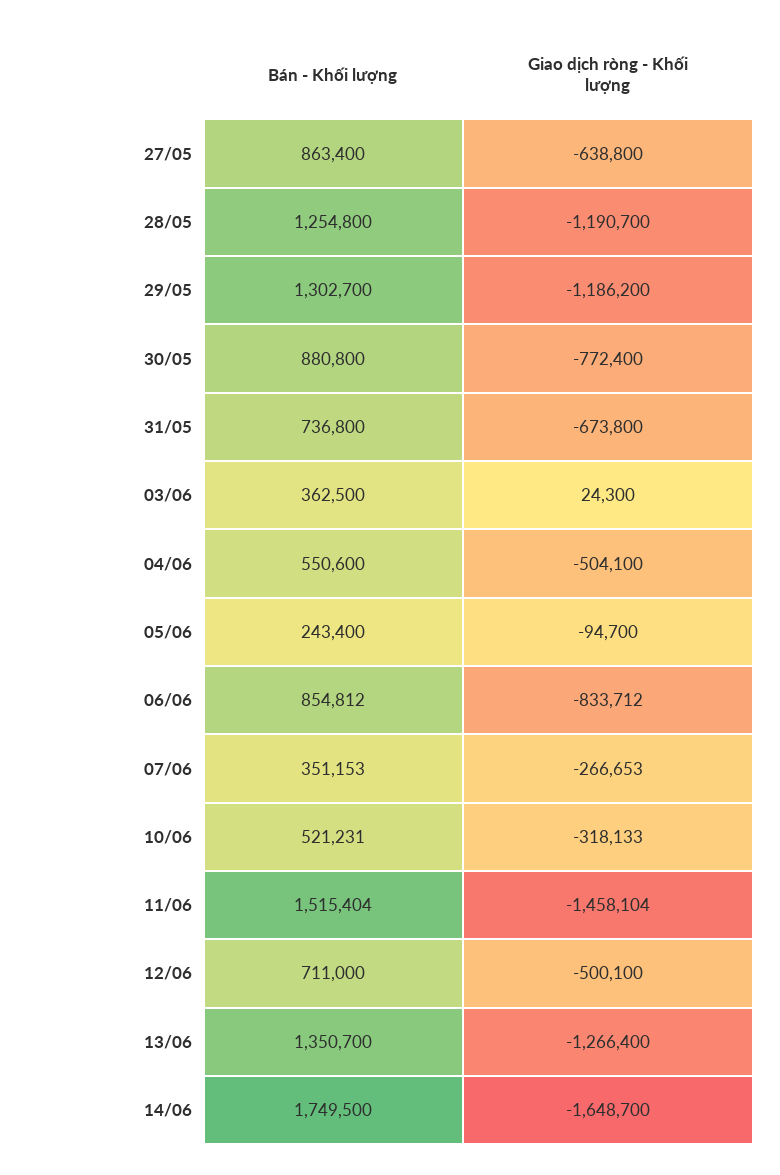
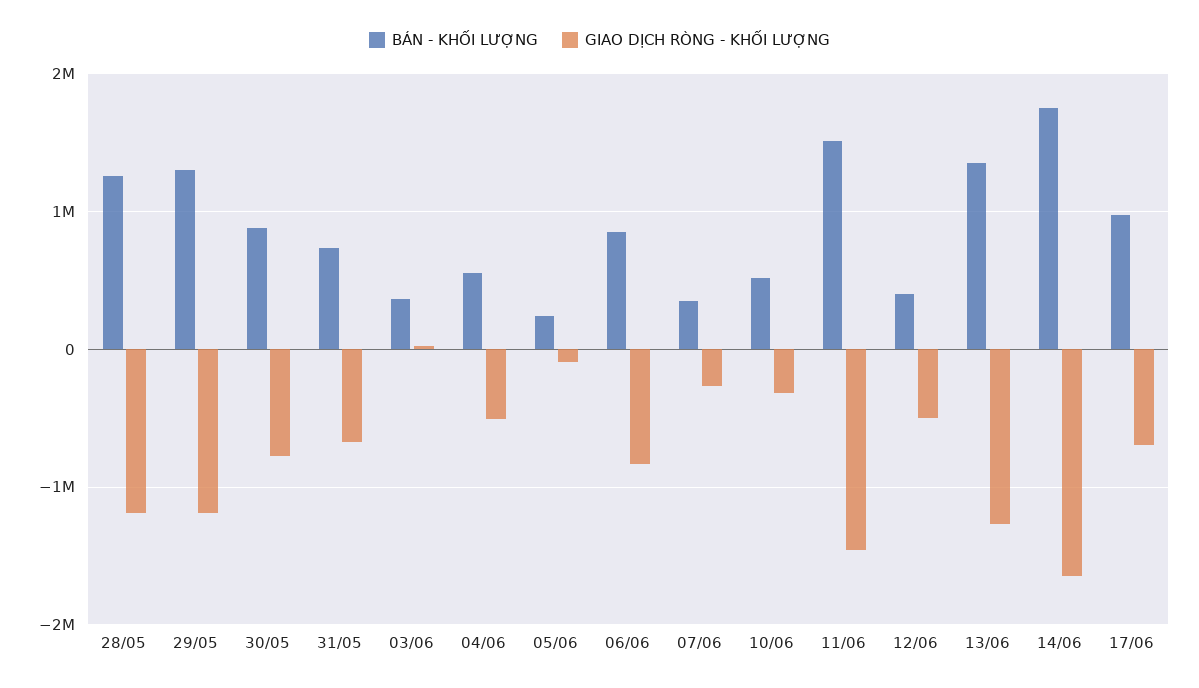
Bán - Khối lượng, 27/05: 863400 -> none
Giao dịch ròng - Khối lượng, 27/05: -638800 -> none
Bán - Khối lượng, 12/06: 711000 -> 400000
Bán - Khối lượng, 17/06: none -> 1000000
Giao dịch ròng - Khối lượng, 17/06: none -> -700000

